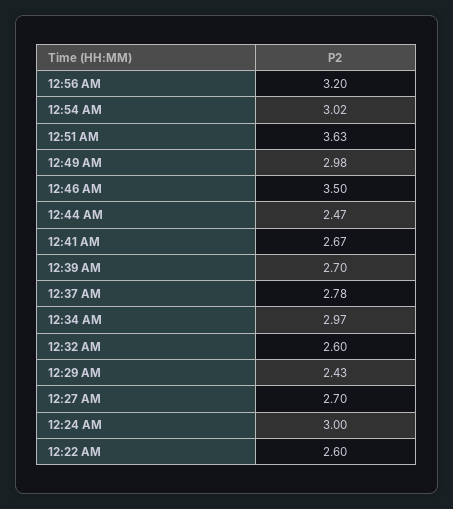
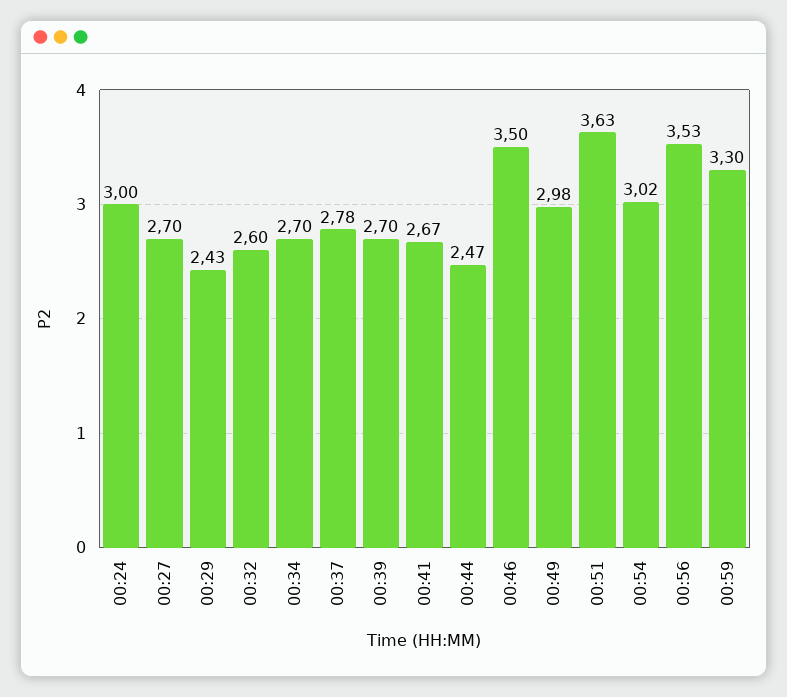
12:56 AM: 3.2 -> 3.53
12:34 AM: 2.97 -> 2.7
12:22 AM: 2.6 -> none
00:59: none -> 3.3

